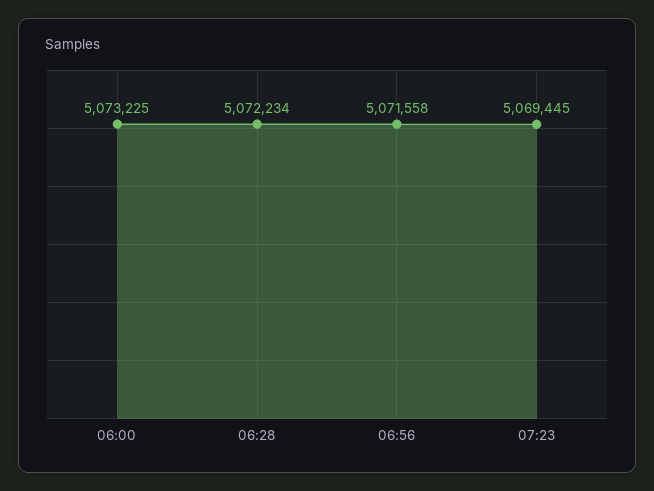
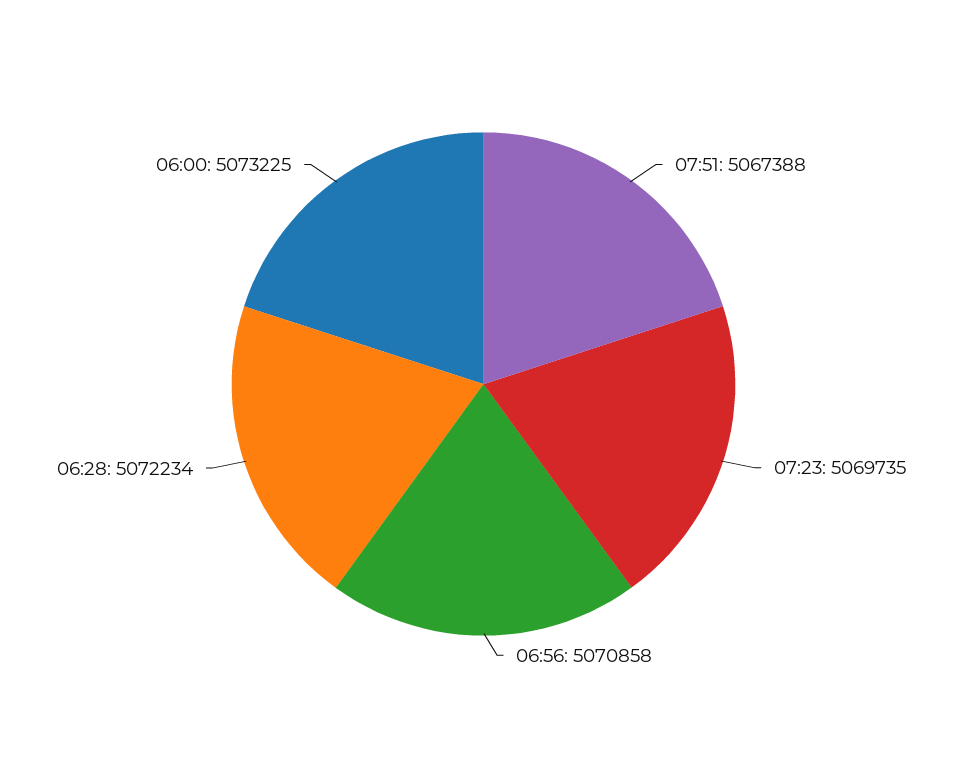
06:56: 5071558 -> 5070858
07:23: 5069445 -> 5069735
07:51: none -> 5067388

